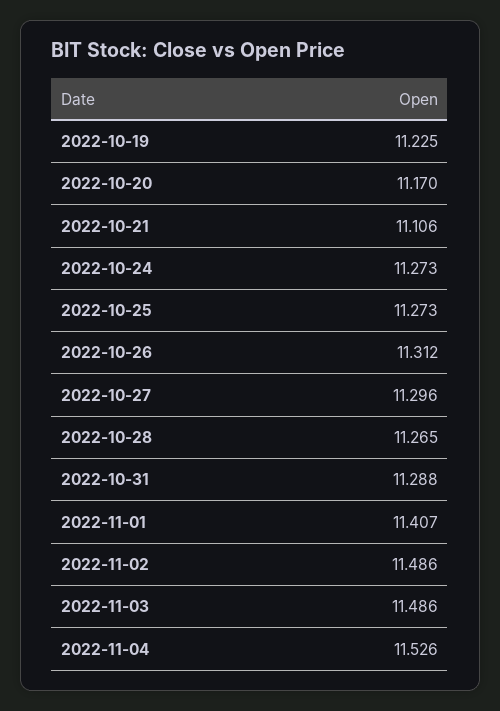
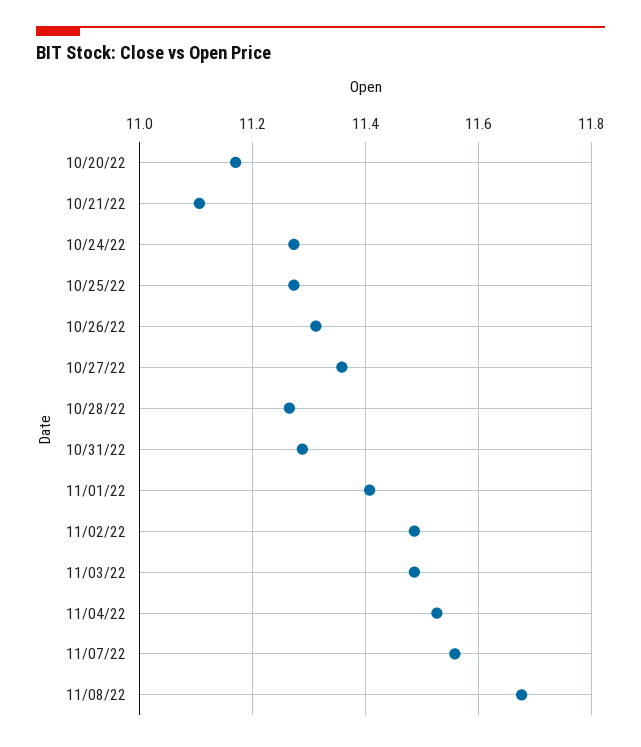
2022-10-19: 11.225 -> none
2022-10-27: 11.296 -> 11.36
11/07/22: none -> 11.56
11/08/22: none -> 11.68

